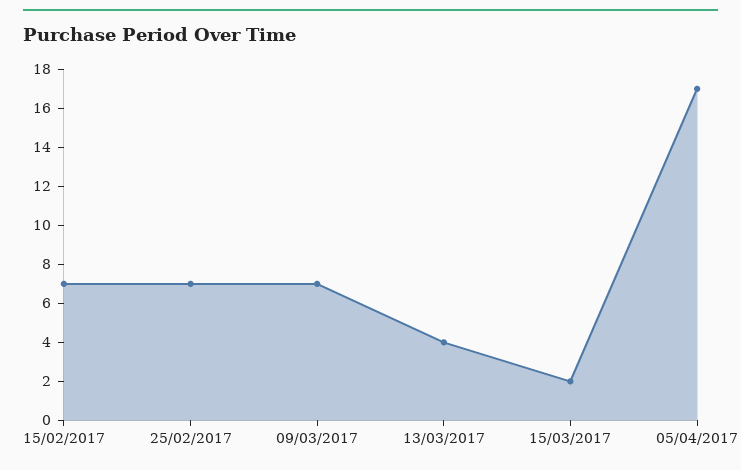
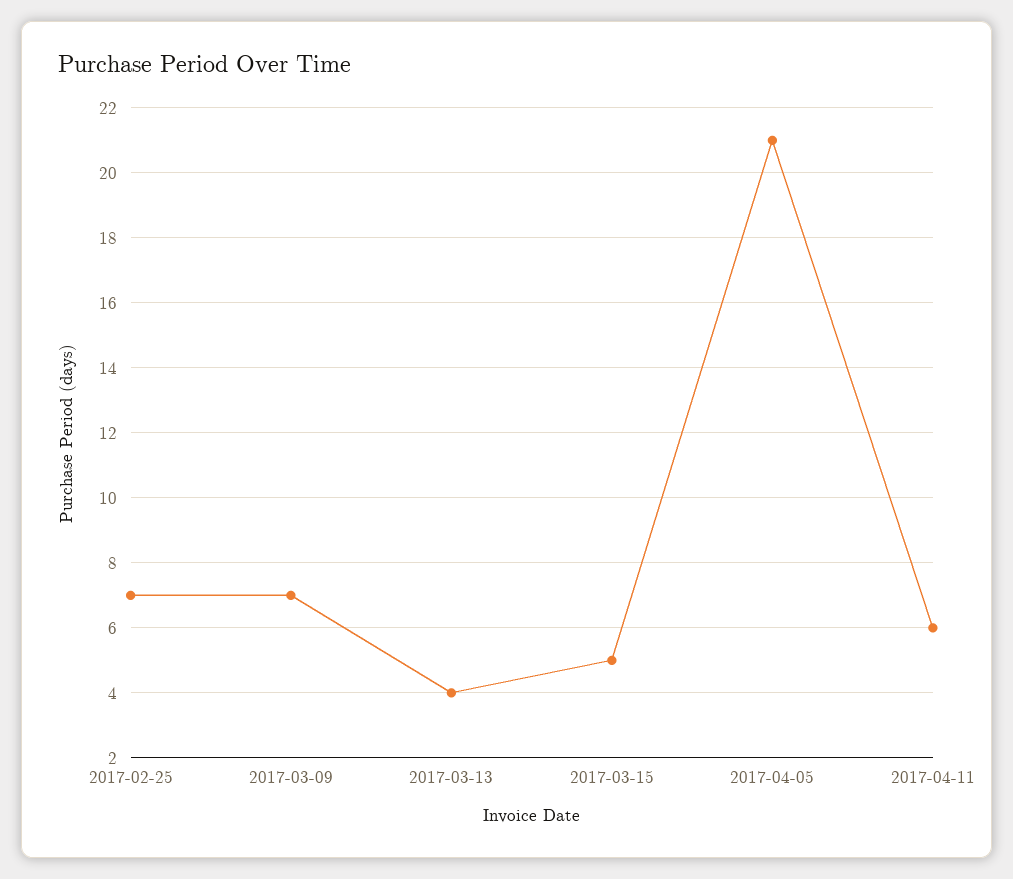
15/02/2017: 7 -> none
15/03/2017: 2 -> 5
05/04/2017: 17 -> 21
2017-04-11: none -> 6

